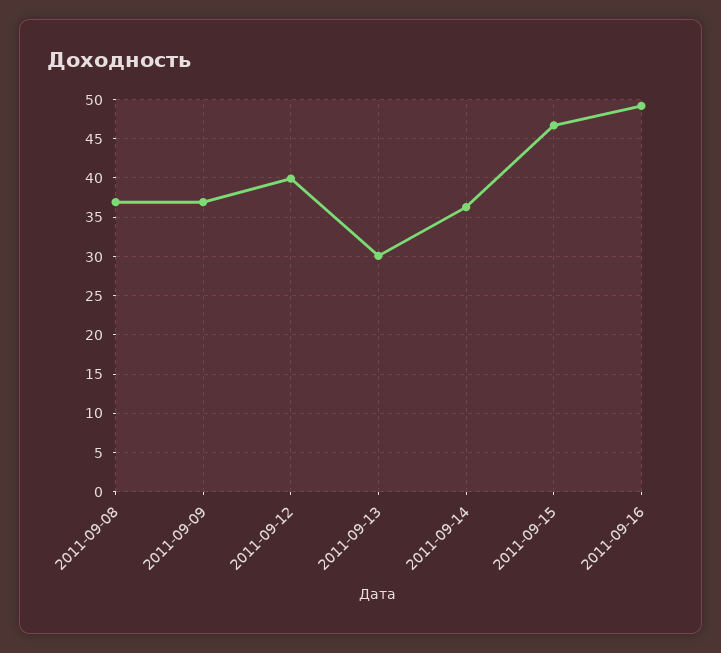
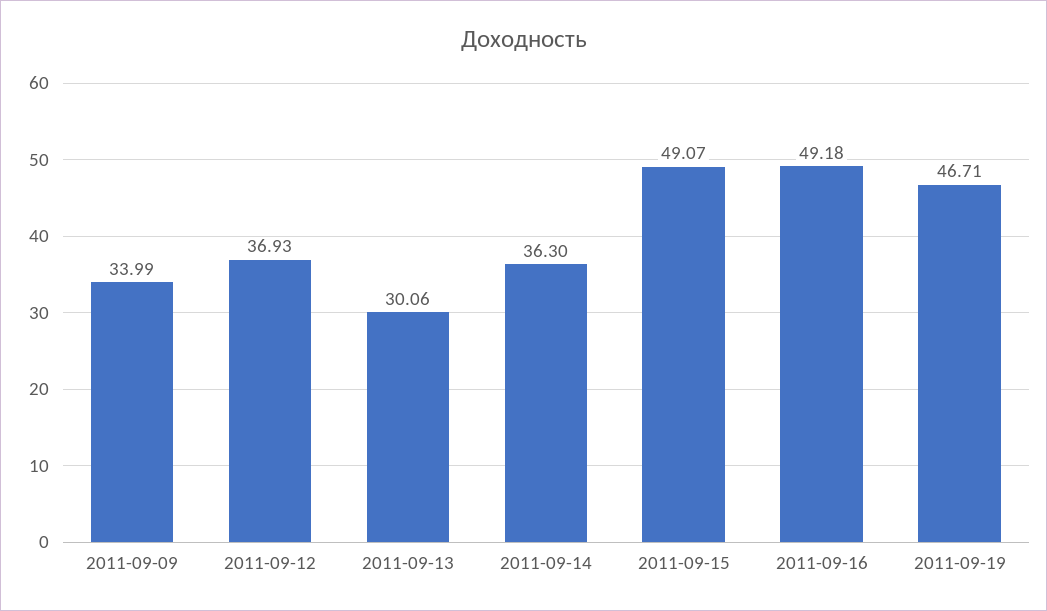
2011-09-08: 37 -> none
2011-09-09: 37 -> 33.99
2011-09-12: 40 -> 36.93
2011-09-15: 47 -> 49.07
2011-09-19: none -> 46.71

